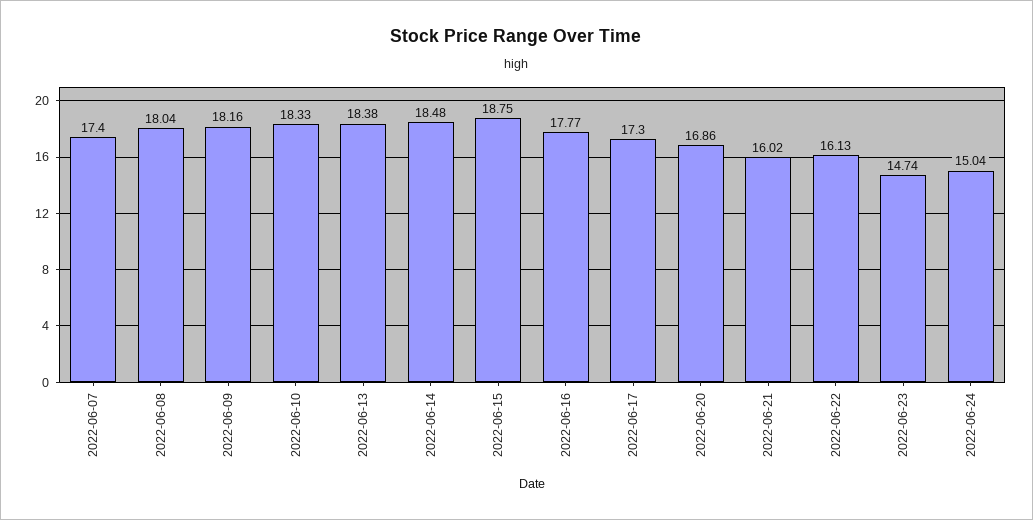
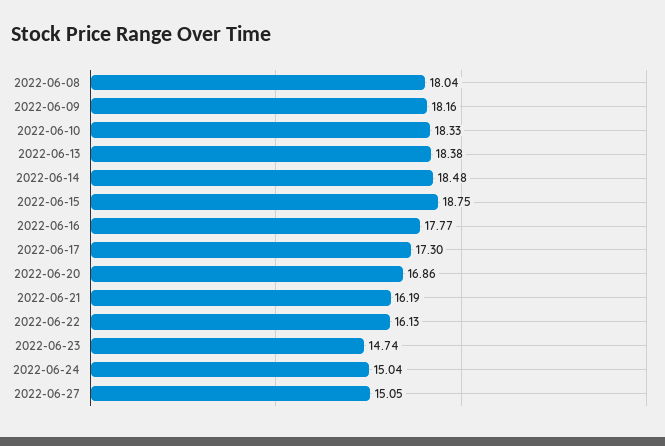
2022-06-07: 17.4 -> none
2022-06-21: 16.02 -> 16.19
2022-06-27: none -> 15.05

